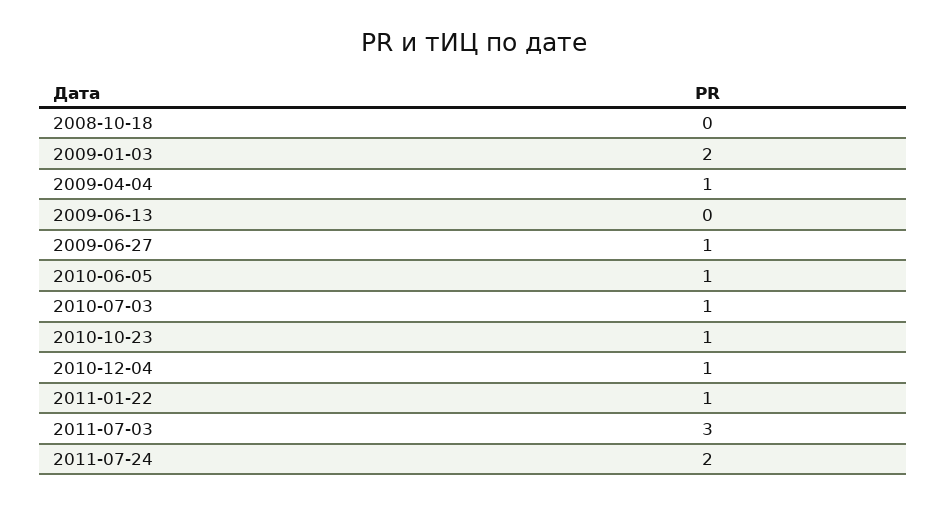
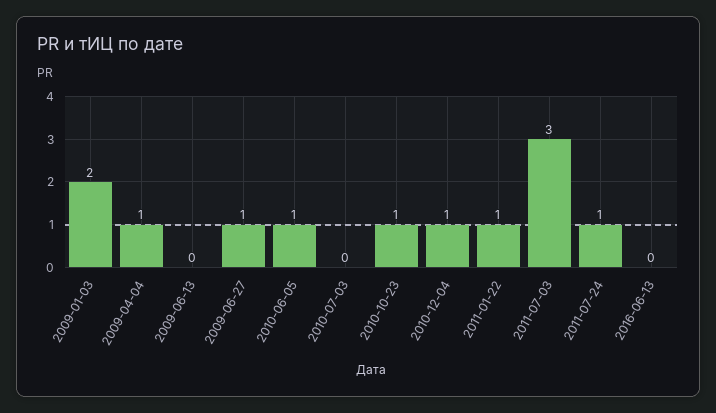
2008-10-18: 0 -> none
2010-07-03: 1 -> 0
2011-07-24: 2 -> 1
2016-06-13: none -> 0

